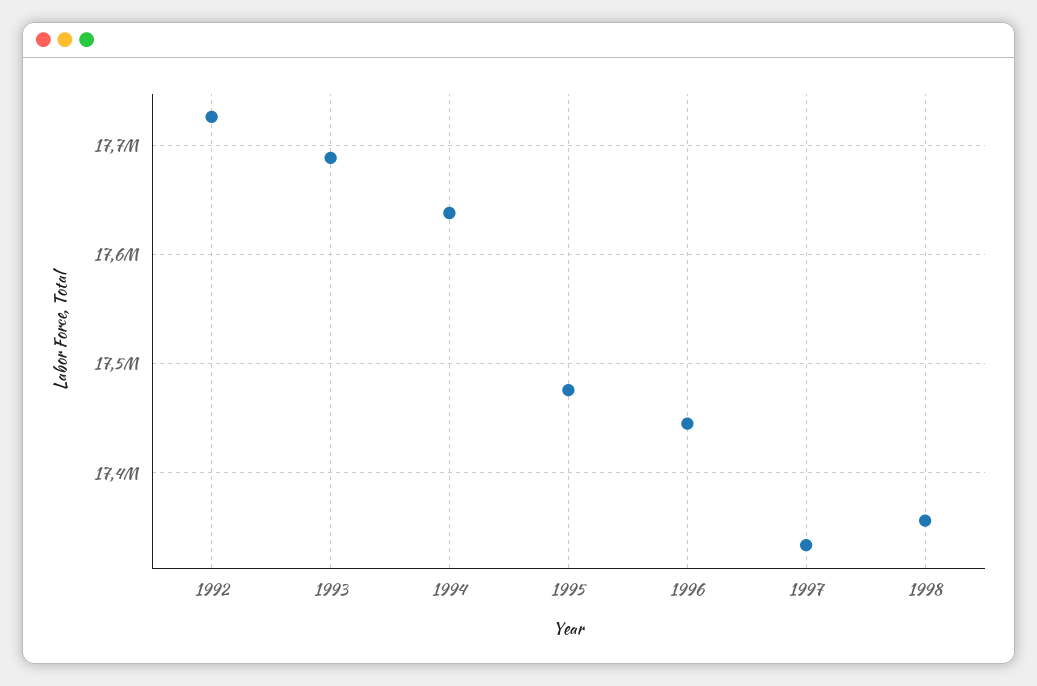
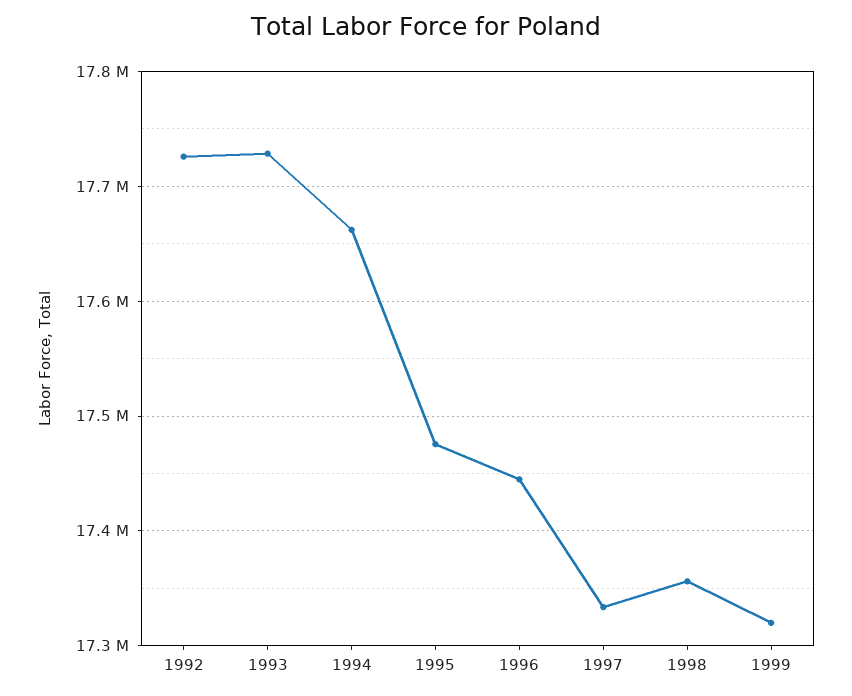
1993: 17690000 -> 17730000
1994: 17640000 -> 17660000
1999: none -> 17320000

